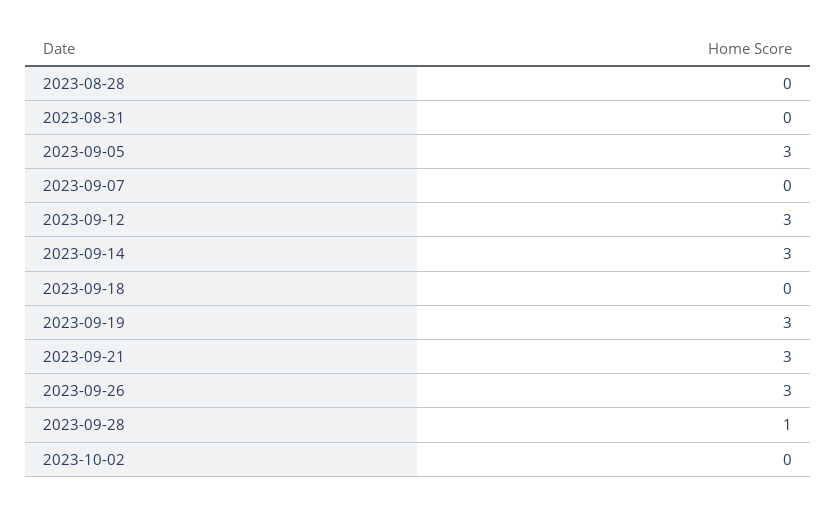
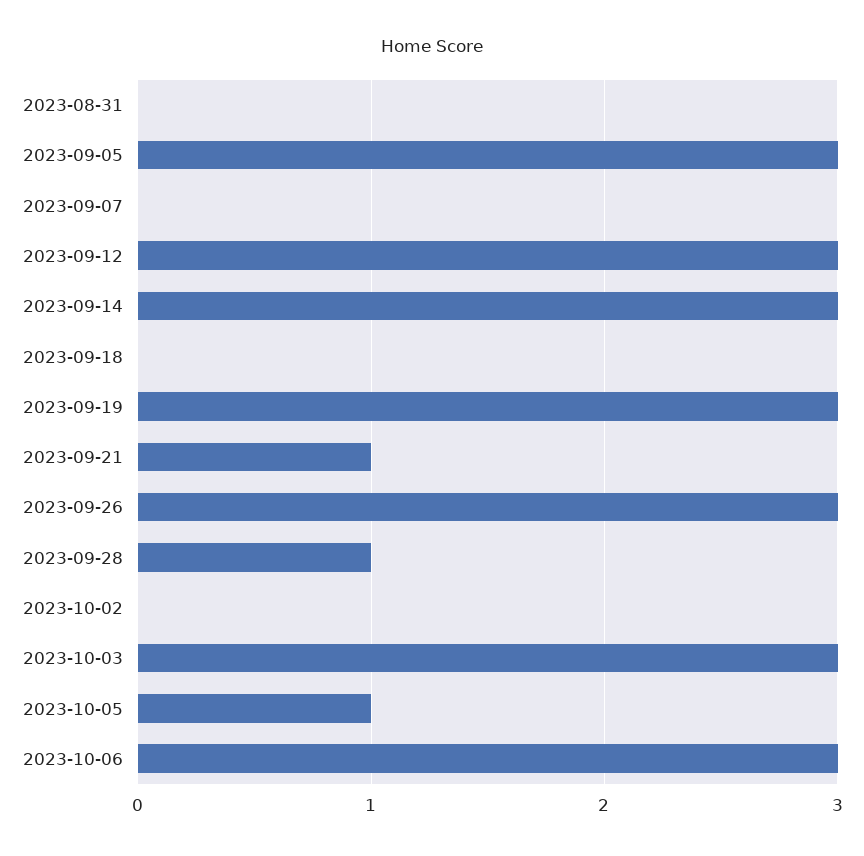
2023-08-28: 0 -> none
2023-09-21: 3 -> 1
2023-10-03: none -> 3
2023-10-05: none -> 1
2023-10-06: none -> 3

